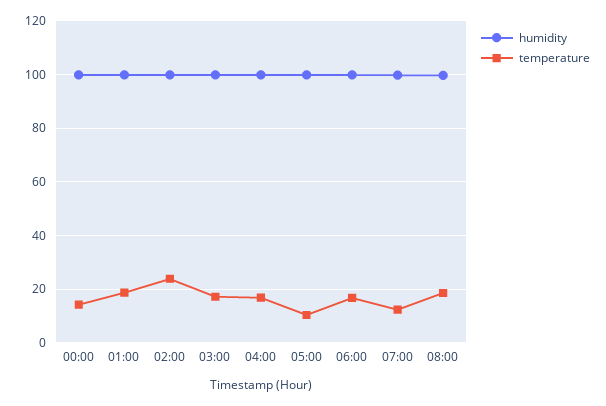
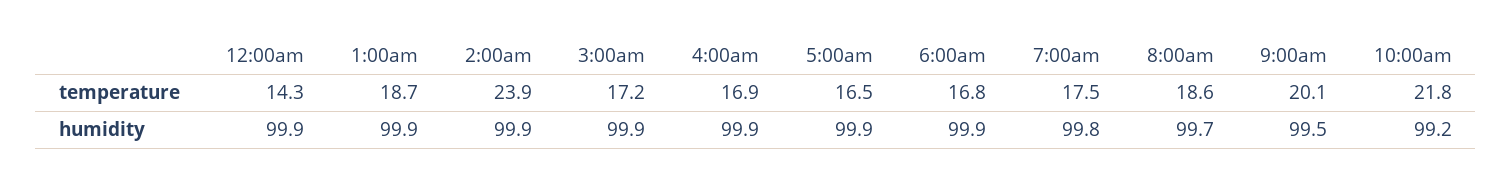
temperature, 05:00: 10 -> 16.5
temperature, 07:00: 12.5 -> 17.5
temperature, 9:00am: none -> 20.1
temperature, 10:00am: none -> 21.8
humidity, 9:00am: none -> 99.5
humidity, 10:00am: none -> 99.2

